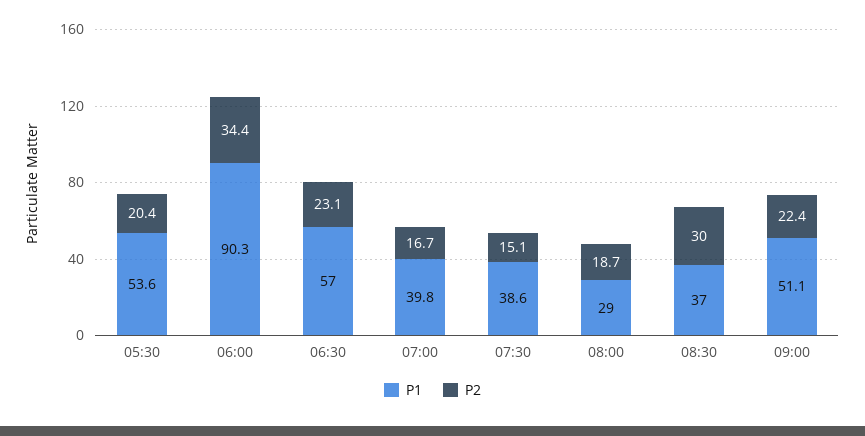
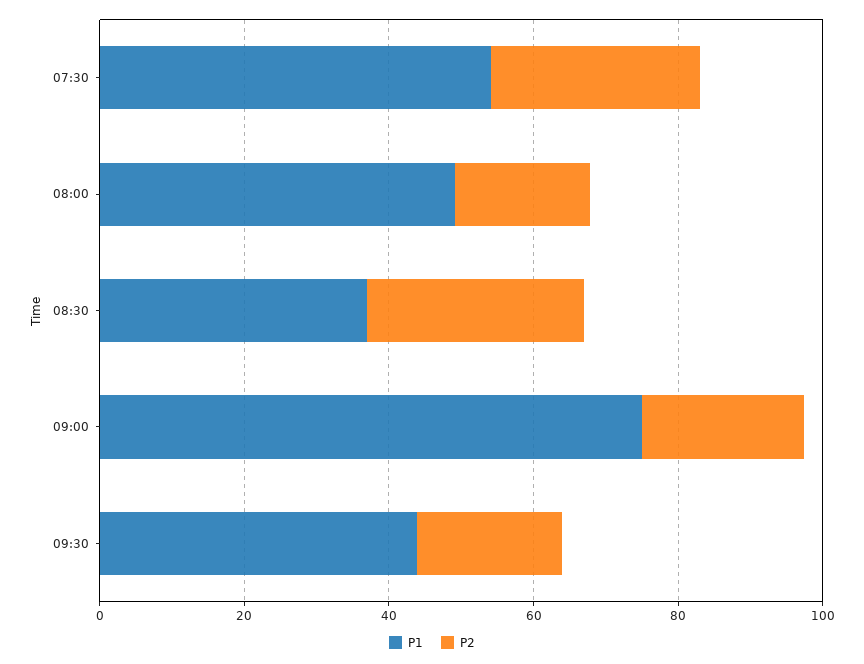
P1, 05:30: 53.6 -> none
P2, 05:30: 20.4 -> none
P1, 06:00: 90.3 -> none
P2, 06:00: 34.4 -> none
P1, 06:30: 57 -> none
P2, 06:30: 23.1 -> none
P1, 07:00: 39.8 -> none
P2, 07:00: 16.7 -> none
P1, 07:30: 38.6 -> 55
P2, 07:30: 15.1 -> 30
P1, 08:00: 29 -> 50
P1, 09:00: 51.1 -> 75
P1, 09:30: none -> 45
P2, 09:30: none -> 20

